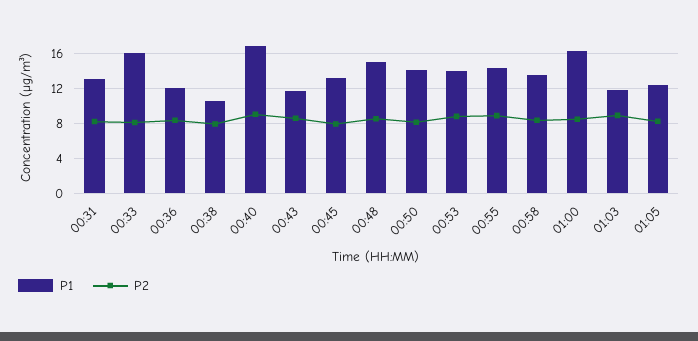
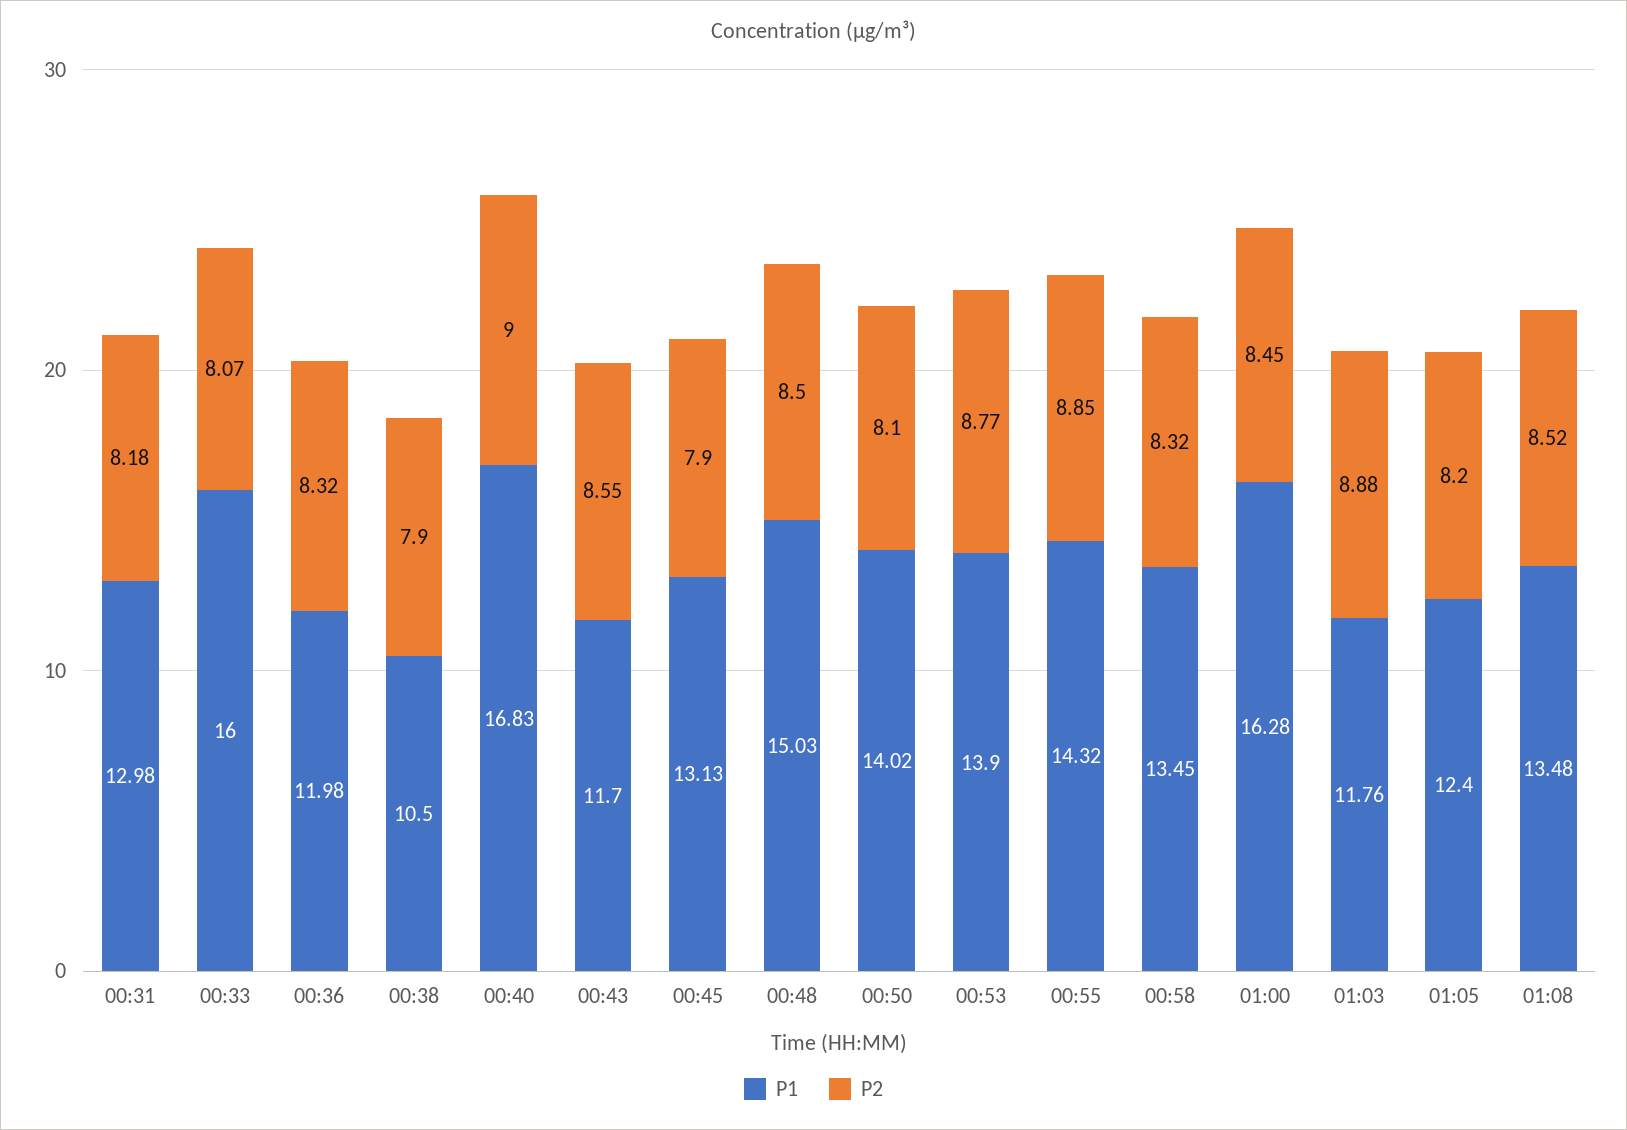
P1, 01:08: none -> 13.48
P2, 01:08: none -> 8.52

